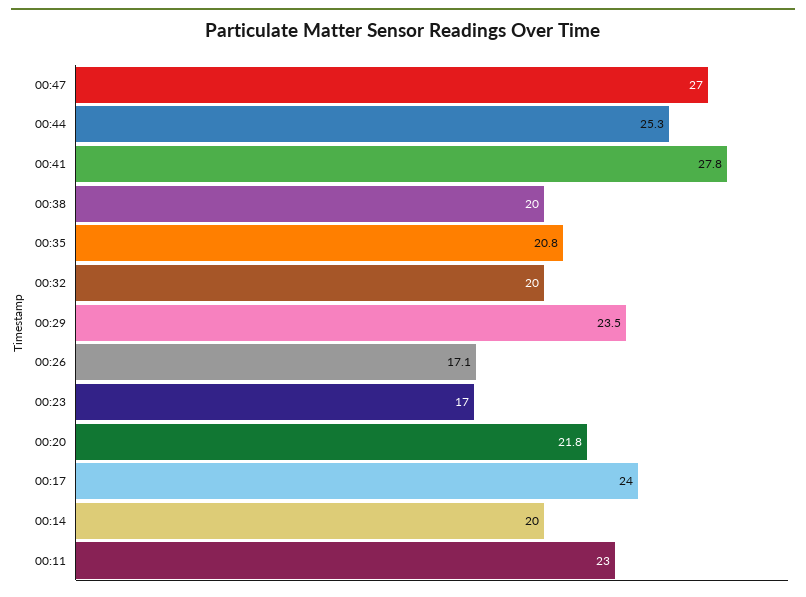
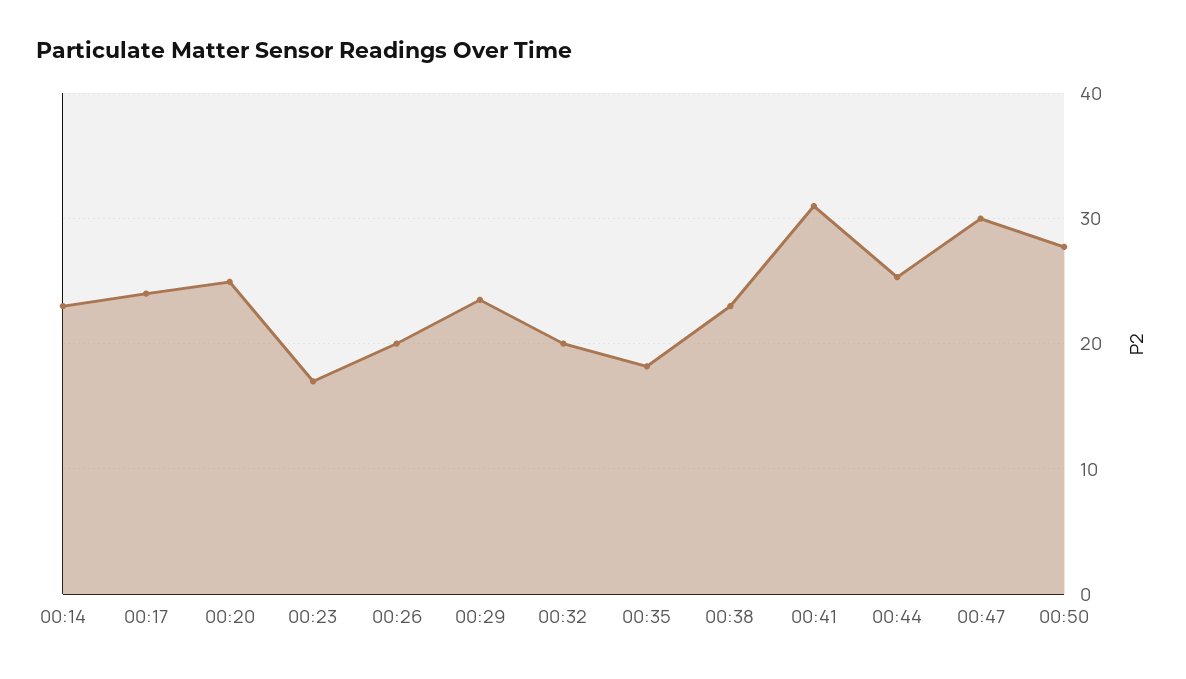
00:47: 27 -> 30
00:41: 27.8 -> 31
00:38: 20 -> 23
00:35: 20.8 -> 18
00:26: 17.1 -> 20
00:20: 21.8 -> 25
00:14: 20 -> 23
00:11: 23 -> none
00:50: none -> 28

